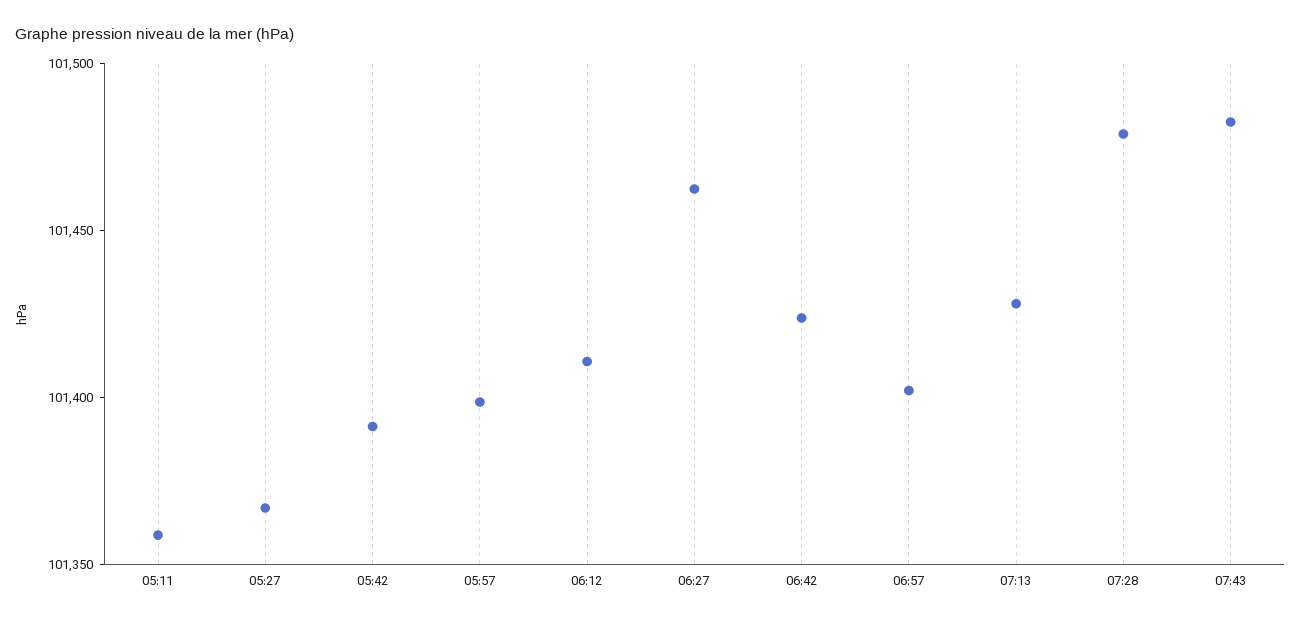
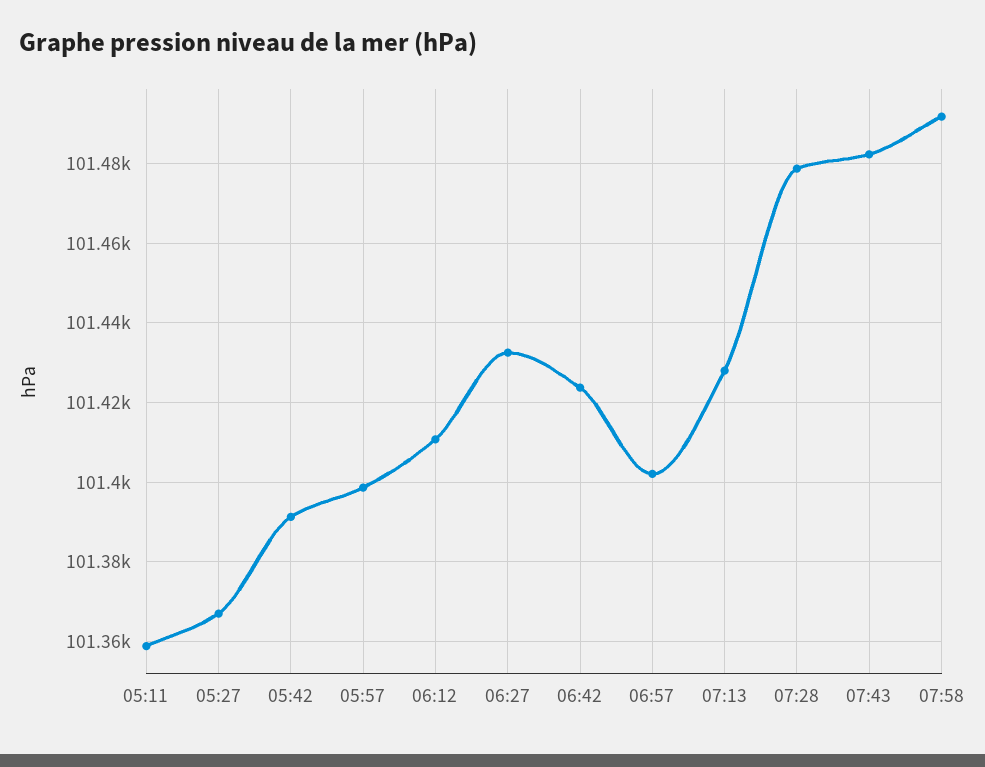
06:27: 101460 -> 101432
07:58: none -> 101492

